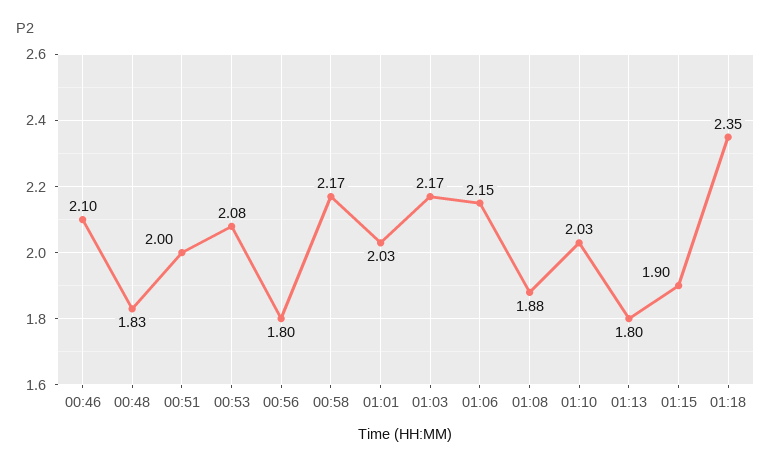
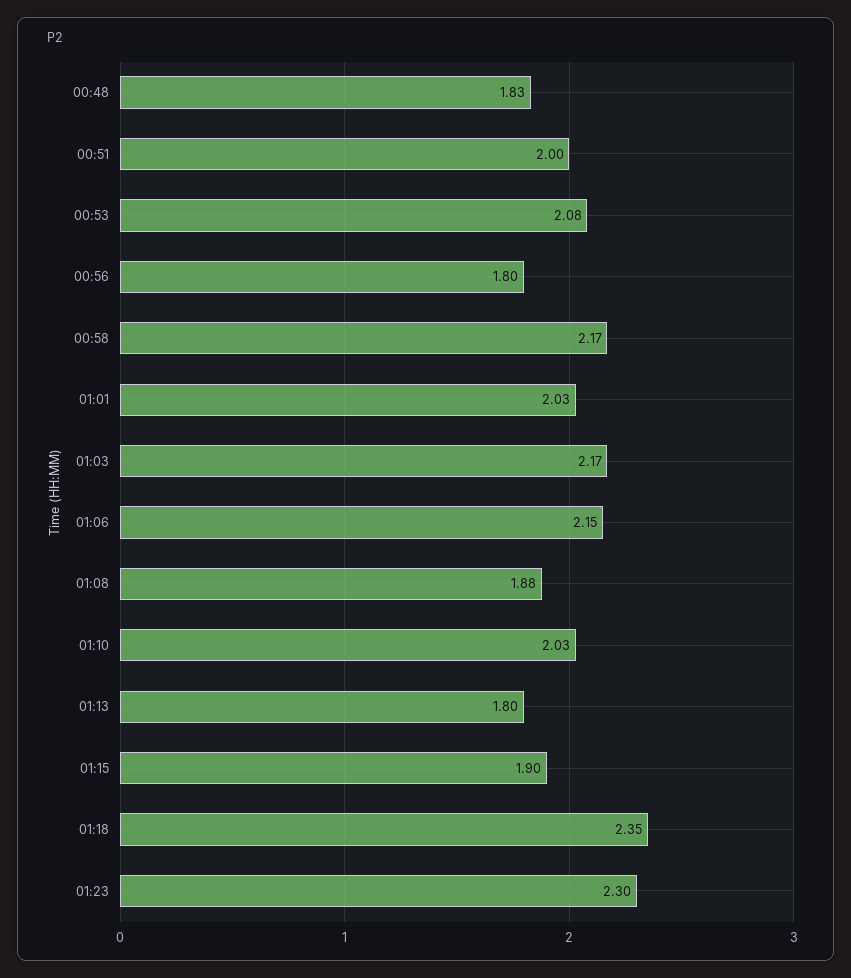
00:46: 2.1 -> none
01:23: none -> 2.3

